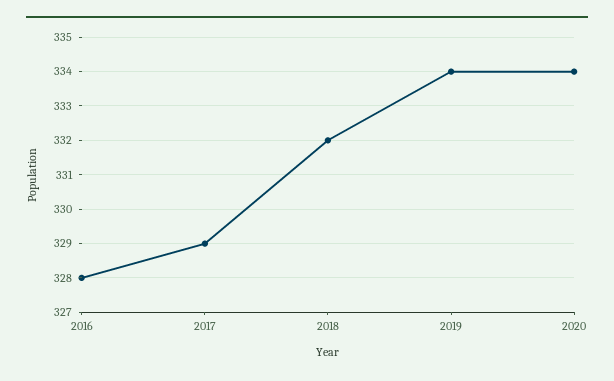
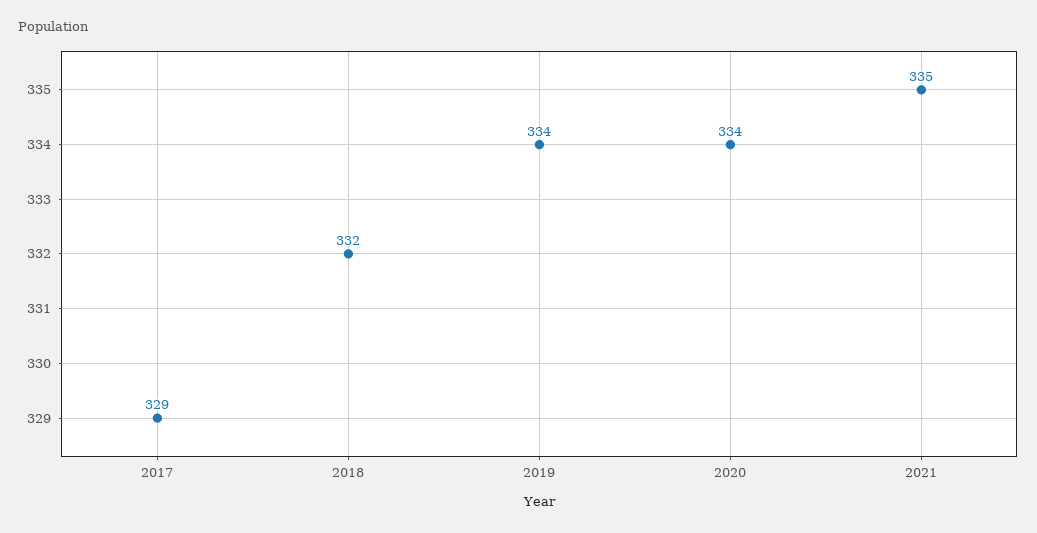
2016: 328 -> none
2021: none -> 335

